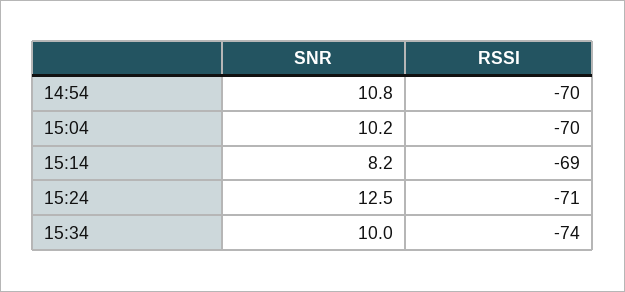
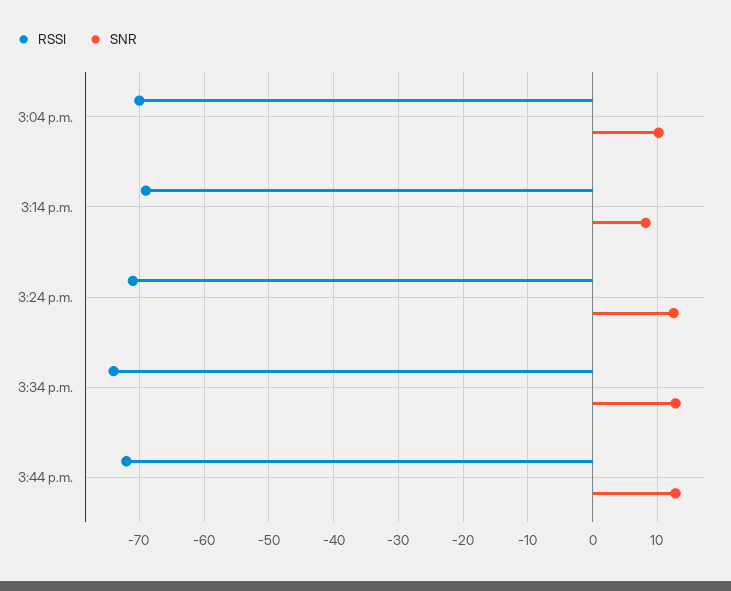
SNR, 14:54: 10.8 -> none
RSSI, 14:54: -70 -> none
SNR, 15:34: 10 -> 13
RSSI, 3:44 p.m.: none -> -72
SNR, 3:44 p.m.: none -> 13

